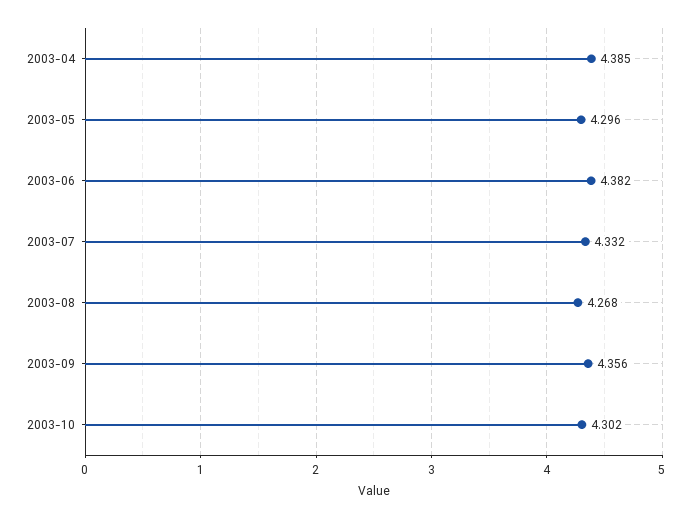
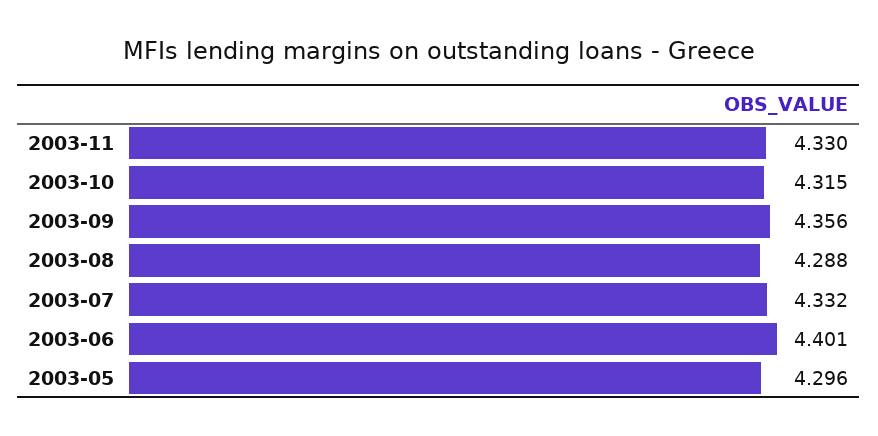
2003-04: 4.385 -> none
2003-06: 4.382 -> 4.401
2003-08: 4.268 -> 4.288
2003-10: 4.302 -> 4.315
2003-11: none -> 4.33

